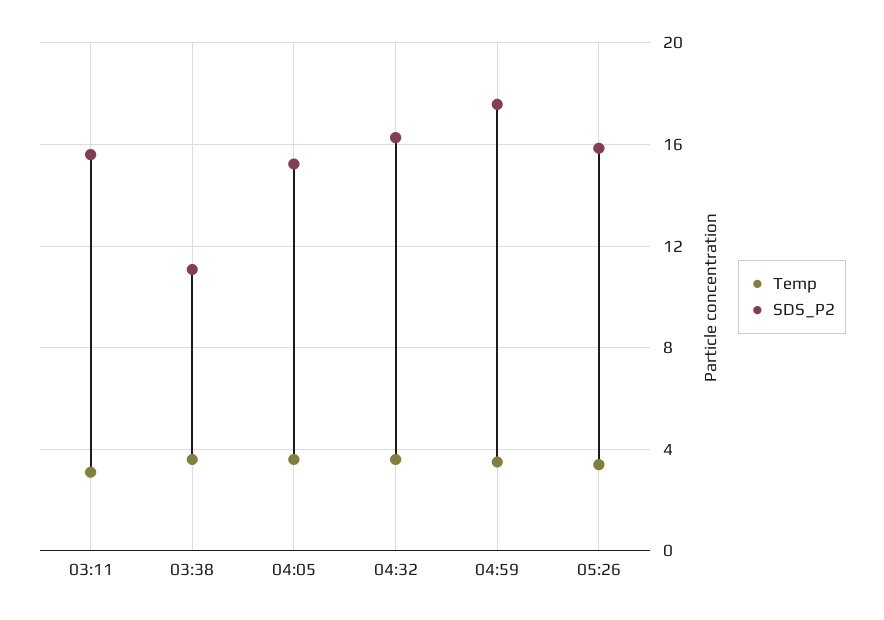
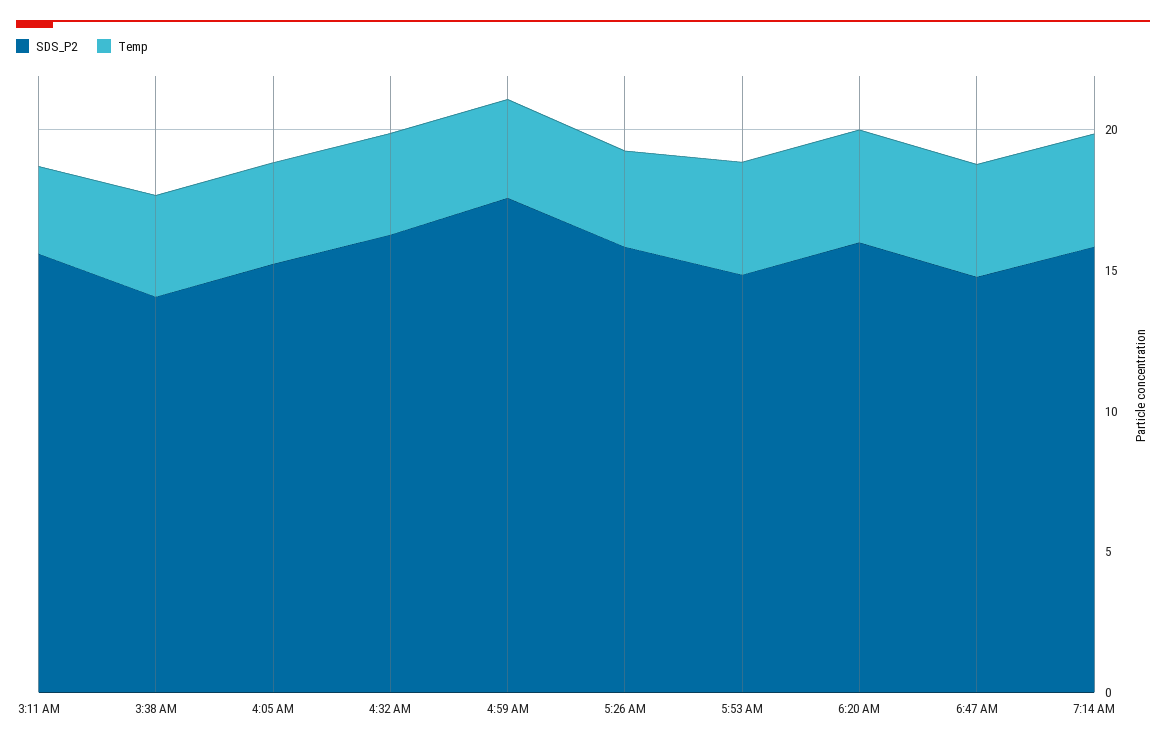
SDS_P2, 03:38: 11 -> 14
SDS_P2, 5:53 AM: none -> 15
Temp, 5:53 AM: none -> 4
SDS_P2, 6:20 AM: none -> 16
Temp, 6:20 AM: none -> 4
SDS_P2, 6:47 AM: none -> 15
Temp, 6:47 AM: none -> 4
SDS_P2, 7:14 AM: none -> 16
Temp, 7:14 AM: none -> 4

